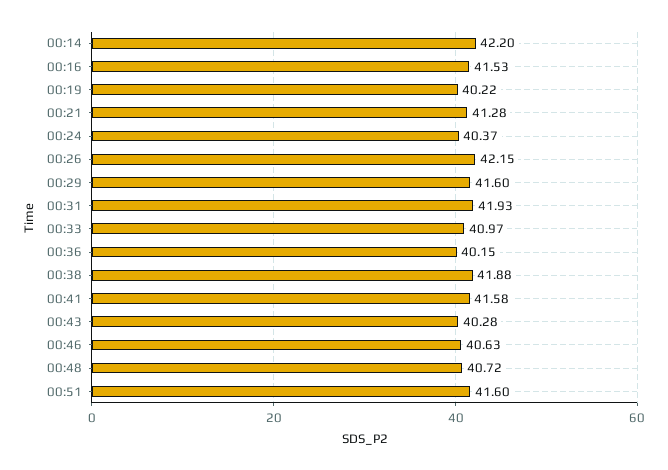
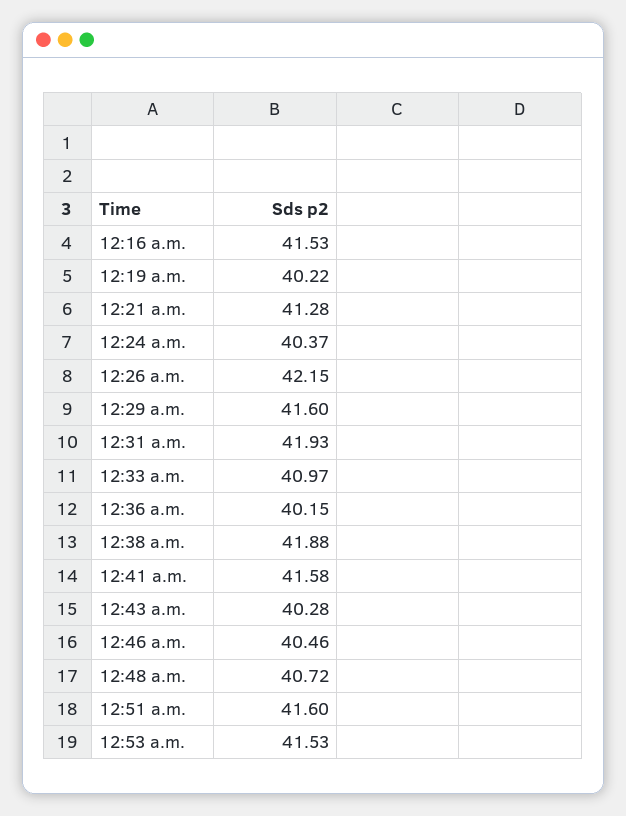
00:14: 42.2 -> none
00:46: 40.63 -> 40.46
12:53 a.m.: none -> 41.53

